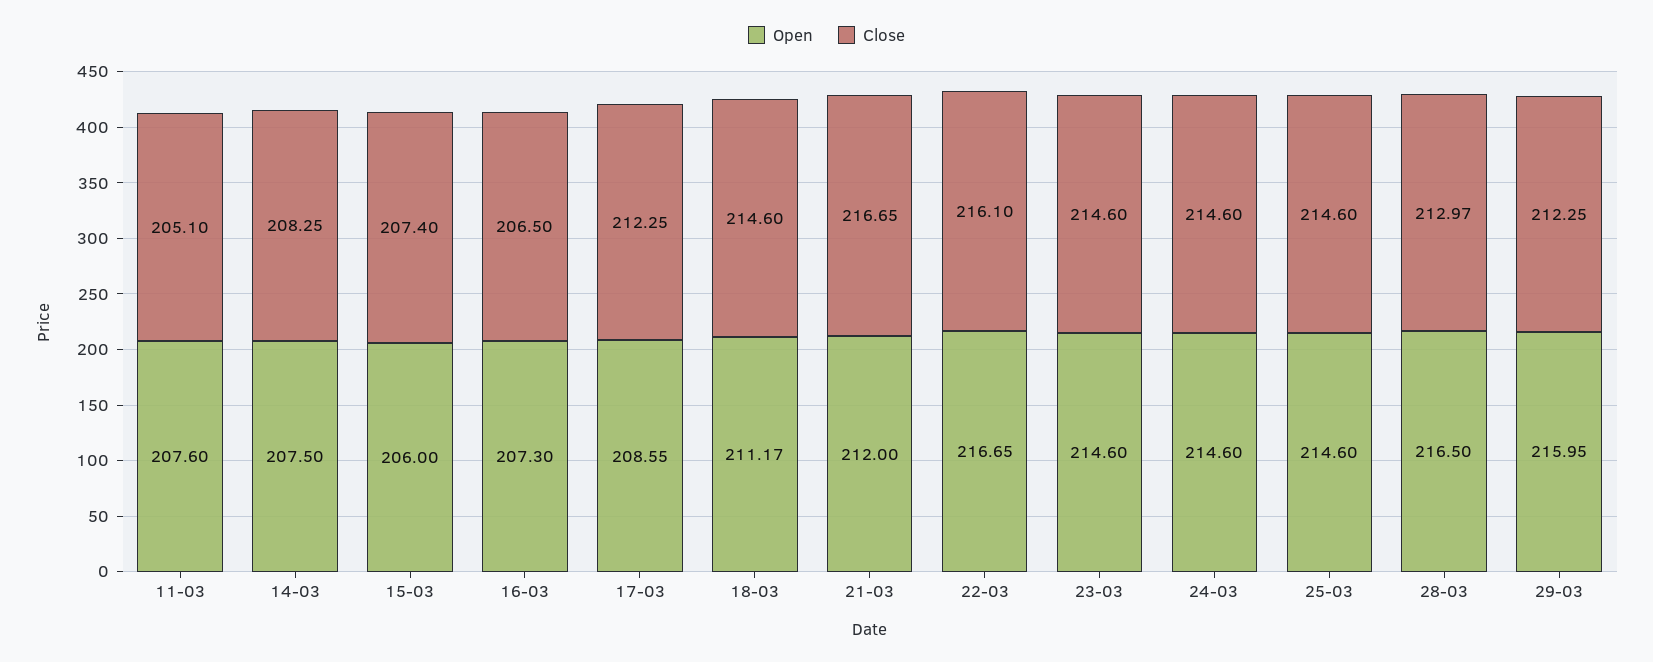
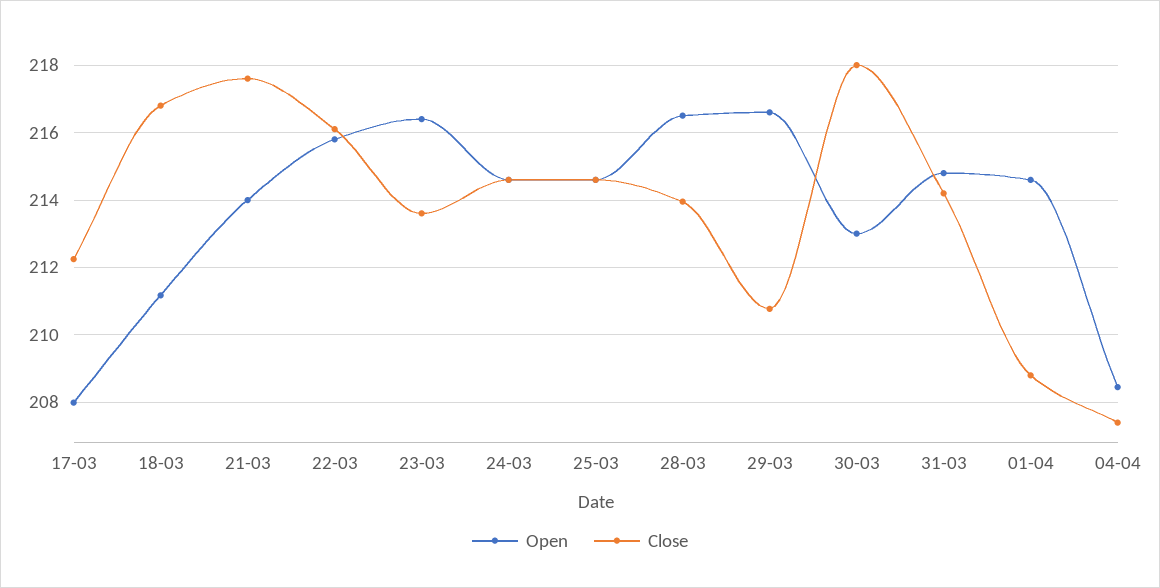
Open, 11-03: 207.6 -> none
Close, 11-03: 205.1 -> none
Open, 14-03: 207.5 -> none
Close, 14-03: 208.25 -> none
Open, 15-03: 206 -> none
Close, 15-03: 207.4 -> none
Open, 16-03: 207.3 -> none
Close, 16-03: 206.5 -> none
Open, 17-03: 208.55 -> 208
Close, 18-03: 214.6 -> 216.8
Open, 21-03: 212 -> 214
Close, 21-03: 216.65 -> 217.6
Open, 22-03: 216.65 -> 215.8
Open, 23-03: 214.6 -> 216.4
Close, 23-03: 214.6 -> 213.6
Close, 28-03: 212.97 -> 214
Open, 29-03: 215.95 -> 216.6
Close, 29-03: 212.25 -> 210.8
Open, 30-03: none -> 213
Close, 30-03: none -> 218
Open, 31-03: none -> 214.8
Close, 31-03: none -> 214.2
Open, 01-04: none -> 214.6
Close, 01-04: none -> 208.8
Open, 04-04: none -> 208.4
Close, 04-04: none -> 207.4

